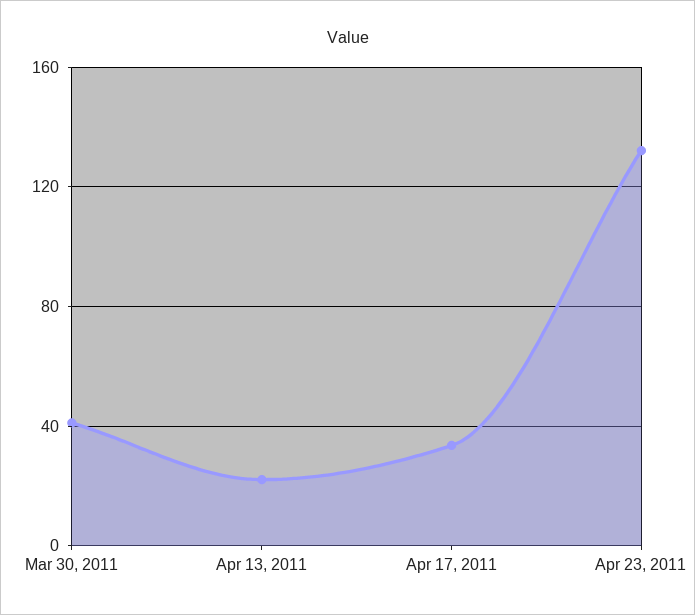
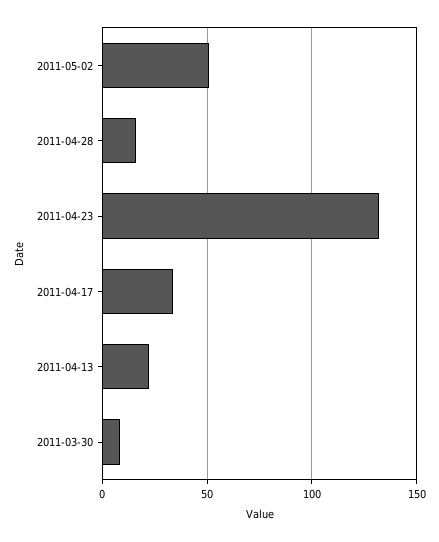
Mar 30, 2011: 40 -> 10
2011-05-02: none -> 50
2011-04-28: none -> 15

